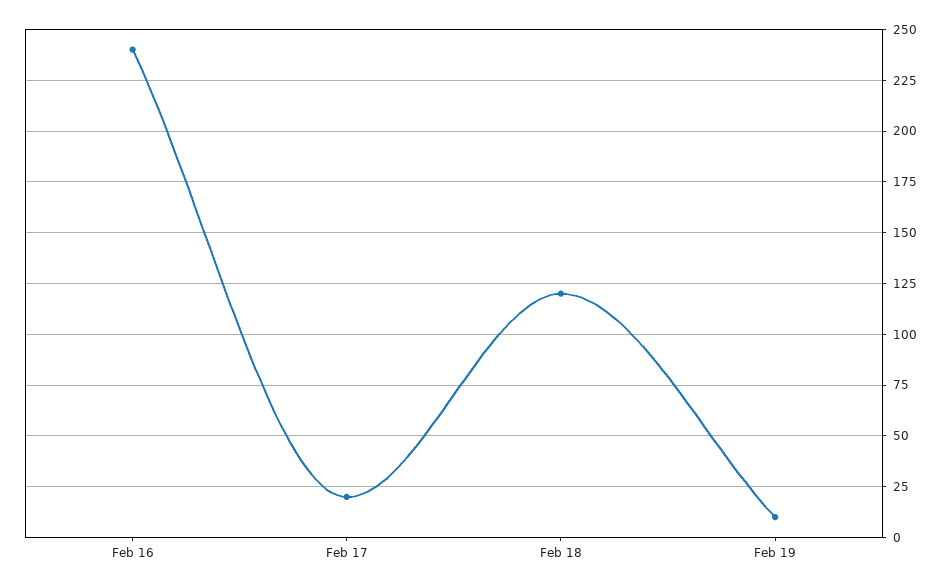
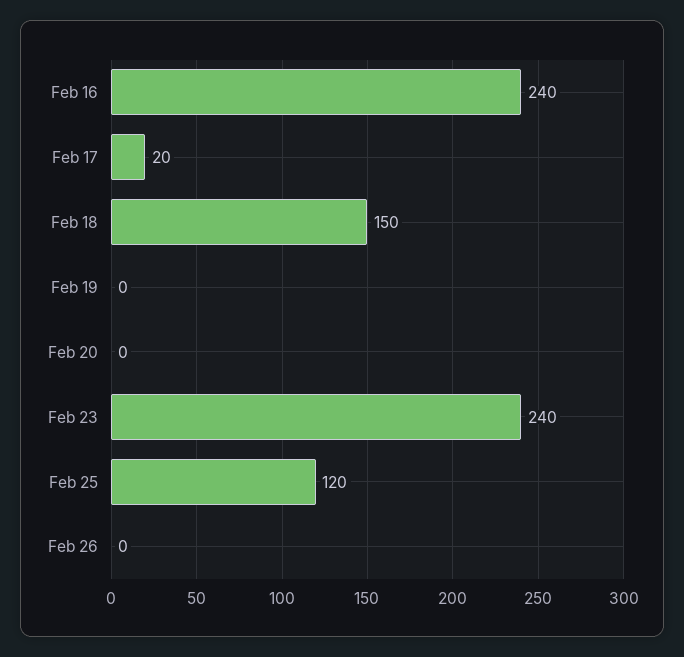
Feb 18: 120 -> 150
Feb 19: 10 -> 0
Feb 20: none -> 0
Feb 23: none -> 240
Feb 25: none -> 120
Feb 26: none -> 0

